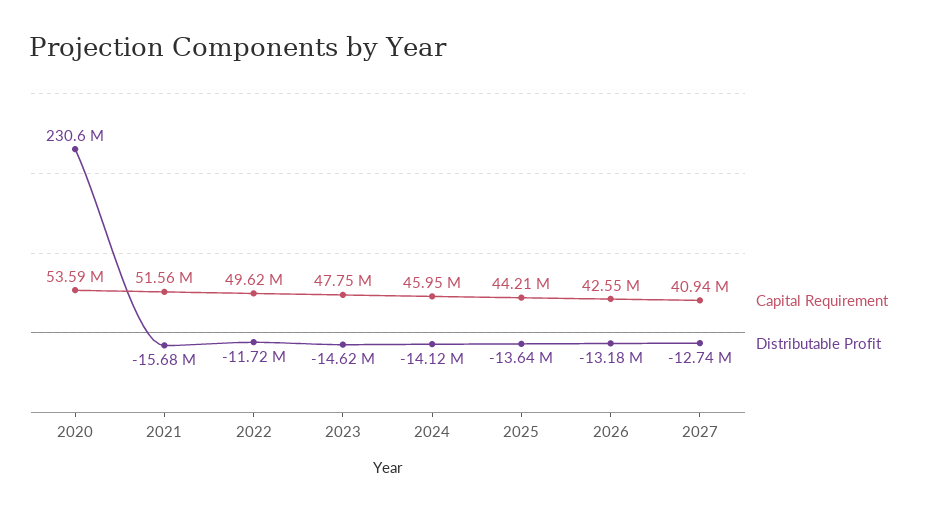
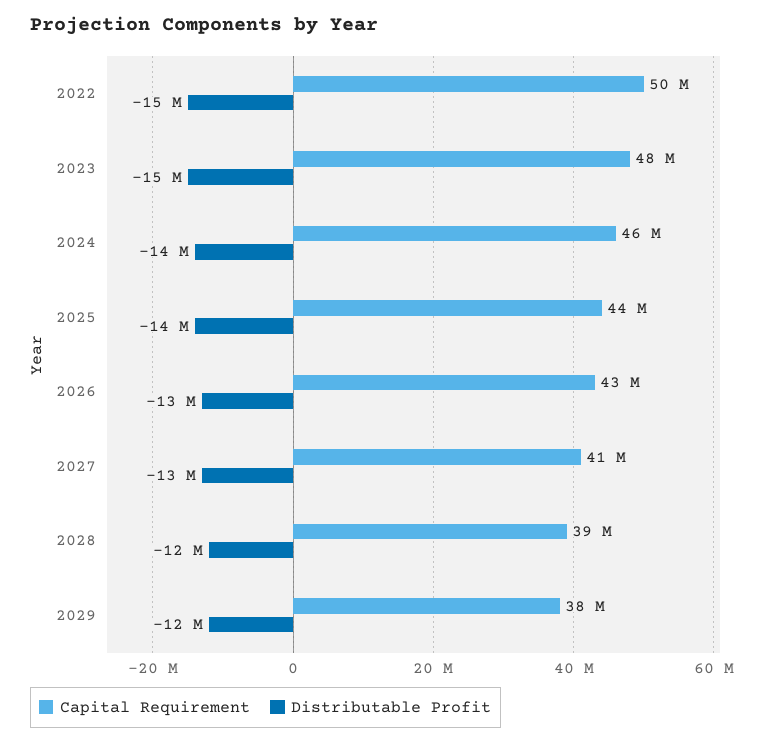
Capital Requirement, 2020: 53590000 -> none
Distributable Profit, 2020: 230600000 -> none
Capital Requirement, 2021: 51560000 -> none
Distributable Profit, 2021: -15680000 -> none
Distributable Profit, 2022: -11720000 -> -15000000
Capital Requirement, 2028: none -> 39000000
Distributable Profit, 2028: none -> -12000000
Capital Requirement, 2029: none -> 38000000
Distributable Profit, 2029: none -> -12000000

